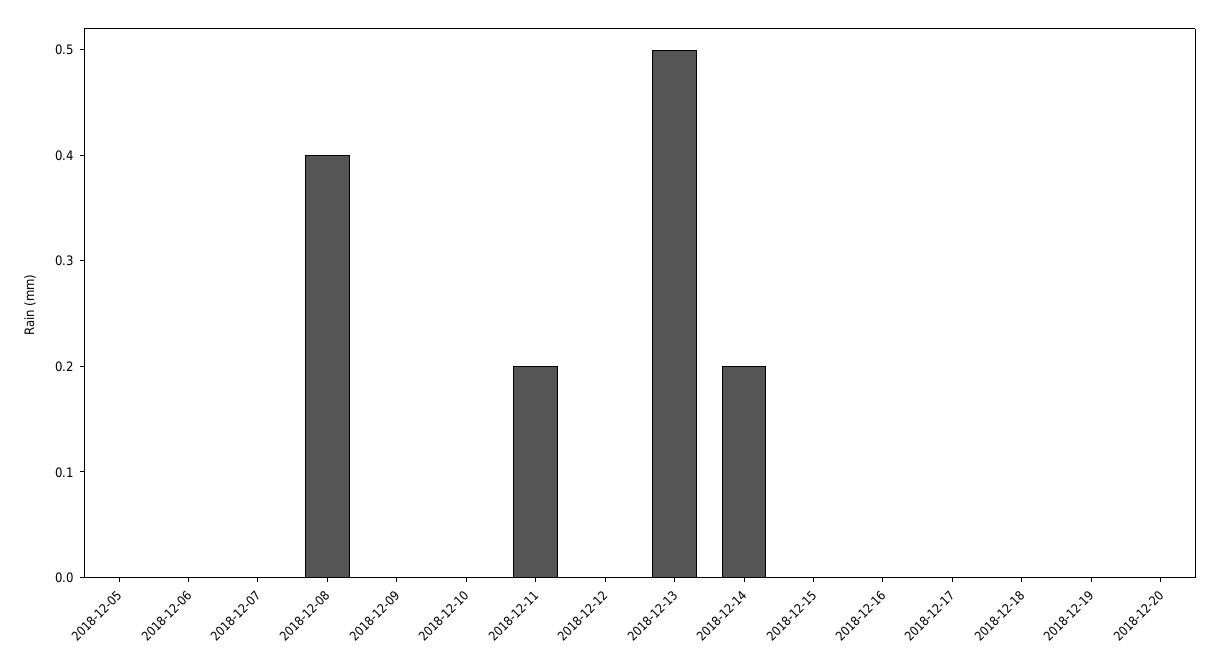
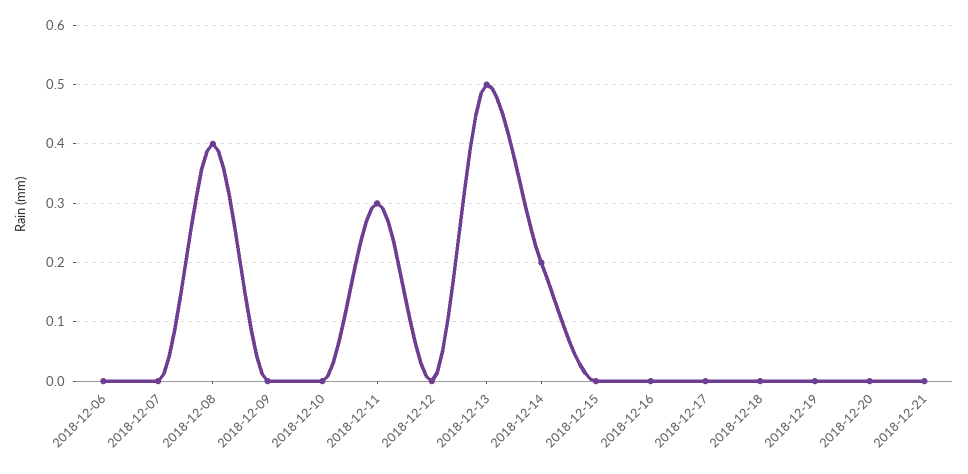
2018-12-05: 0 -> none
2018-12-11: 0.2 -> 0.3
2018-12-21: none -> 0

